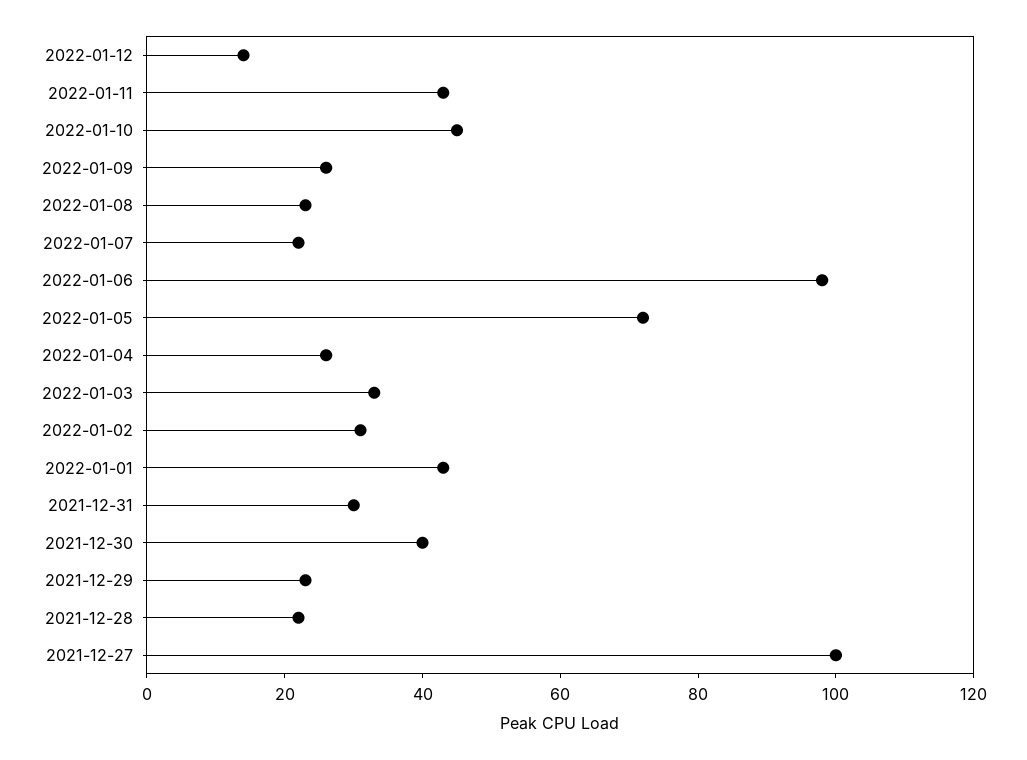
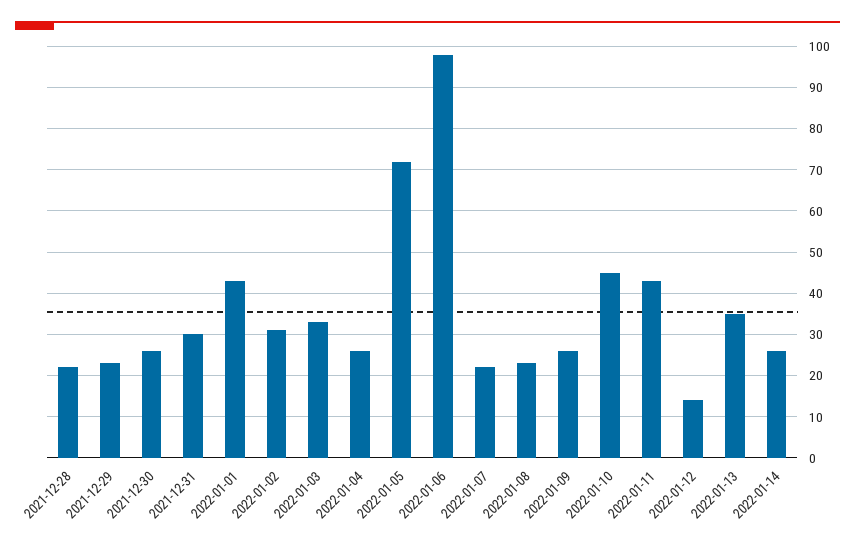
2021-12-30: 40 -> 25
2021-12-27: 100 -> none
2022-01-13: none -> 35
2022-01-14: none -> 25

